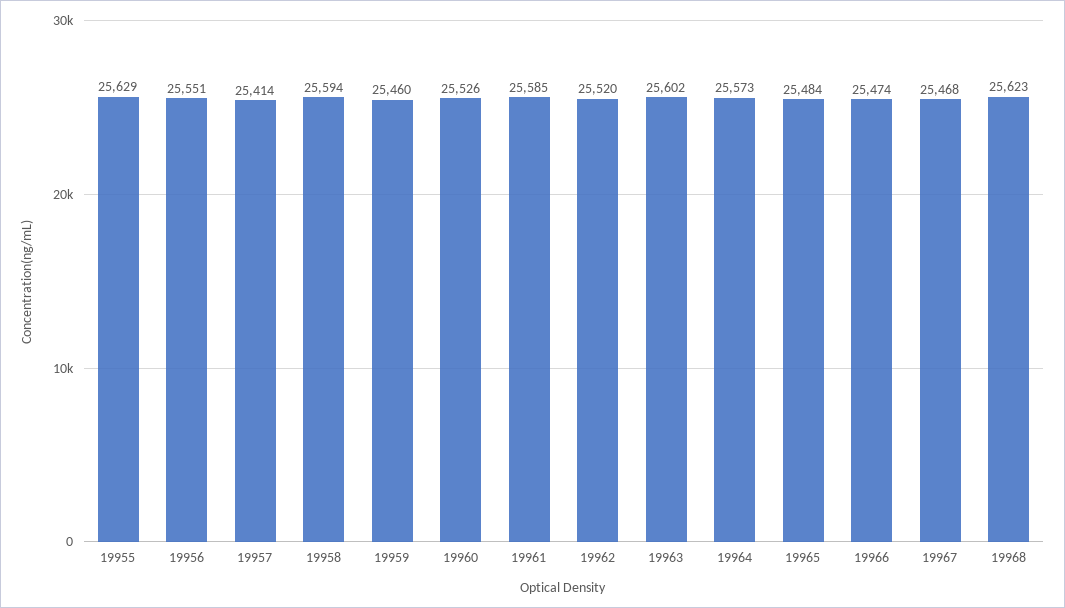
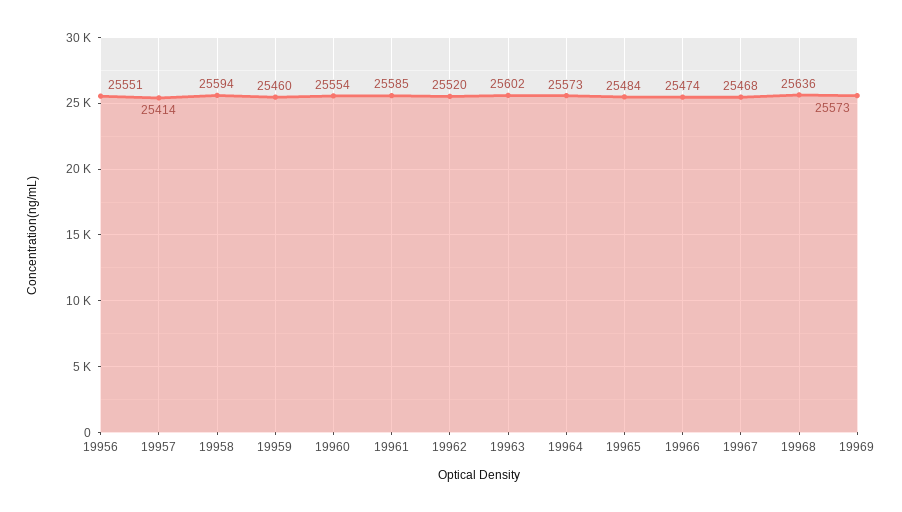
19955: 25629 -> none
19960: 25526 -> 25554
19968: 25623 -> 25636
19969: none -> 25573

